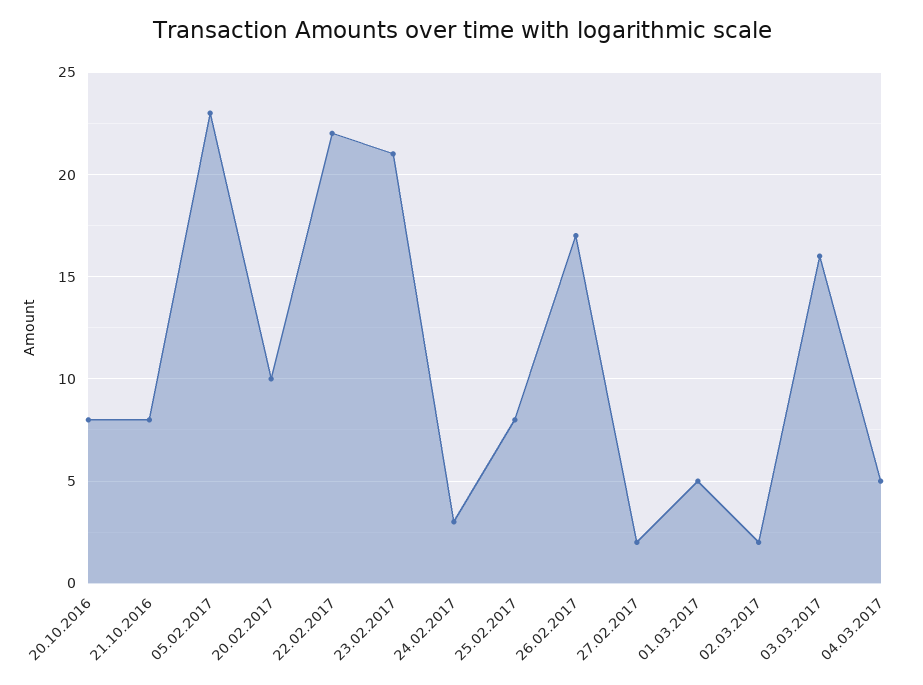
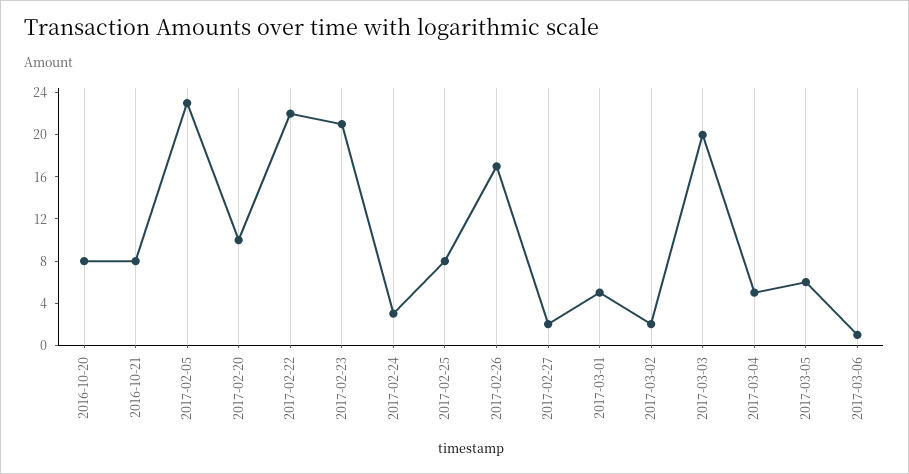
03.03.2017: 16 -> 20
2017-03-05: none -> 6
2017-03-06: none -> 1

